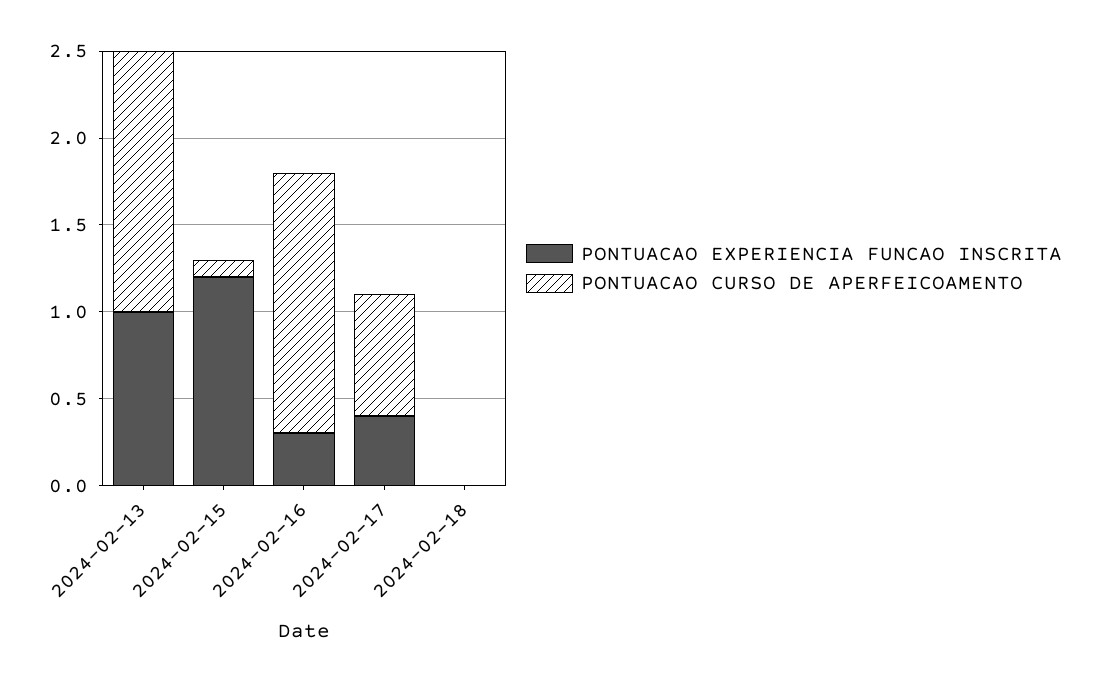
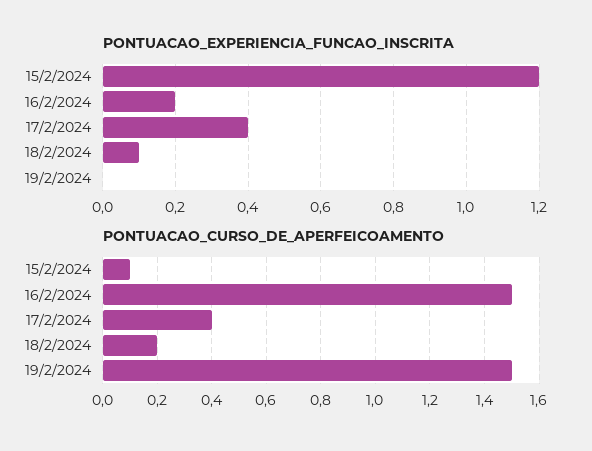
PONTUACAO EXPERIENCIA FUNCAO INSCRITA, 2024-02-13: 1 -> none
PONTUACAO CURSO DE APERFEICOAMENTO, 2024-02-13: 1.5 -> none
PONTUACAO EXPERIENCIA FUNCAO INSCRITA, 2024-02-16: 0.3 -> 0.2
PONTUACAO CURSO DE APERFEICOAMENTO, 2024-02-17: 0.7 -> 0.4
PONTUACAO EXPERIENCIA FUNCAO INSCRITA, 2024-02-18: 0 -> 0.1
PONTUACAO CURSO DE APERFEICOAMENTO, 2024-02-18: 0 -> 0.2
PONTUACAO EXPERIENCIA FUNCAO INSCRITA, 19/2/2024: none -> 0
PONTUACAO CURSO DE APERFEICOAMENTO, 19/2/2024: none -> 1.5

